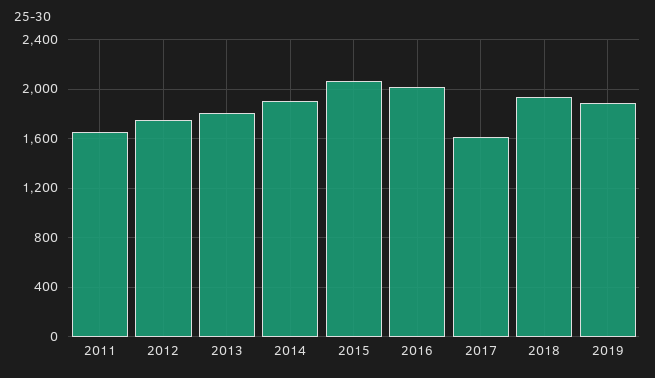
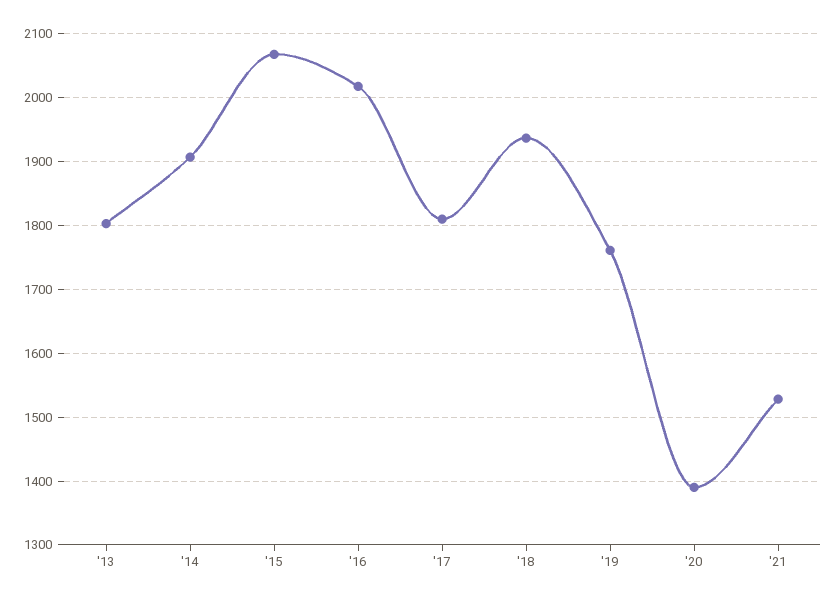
2011: 1650 -> none
2012: 1750 -> none
2017: 1600 -> 1810
2019: 1900 -> 1760
'20: none -> 1390
'21: none -> 1530

